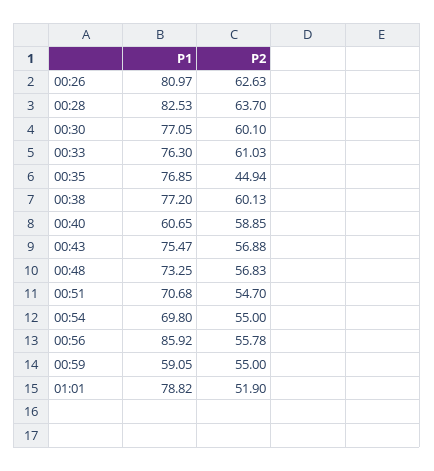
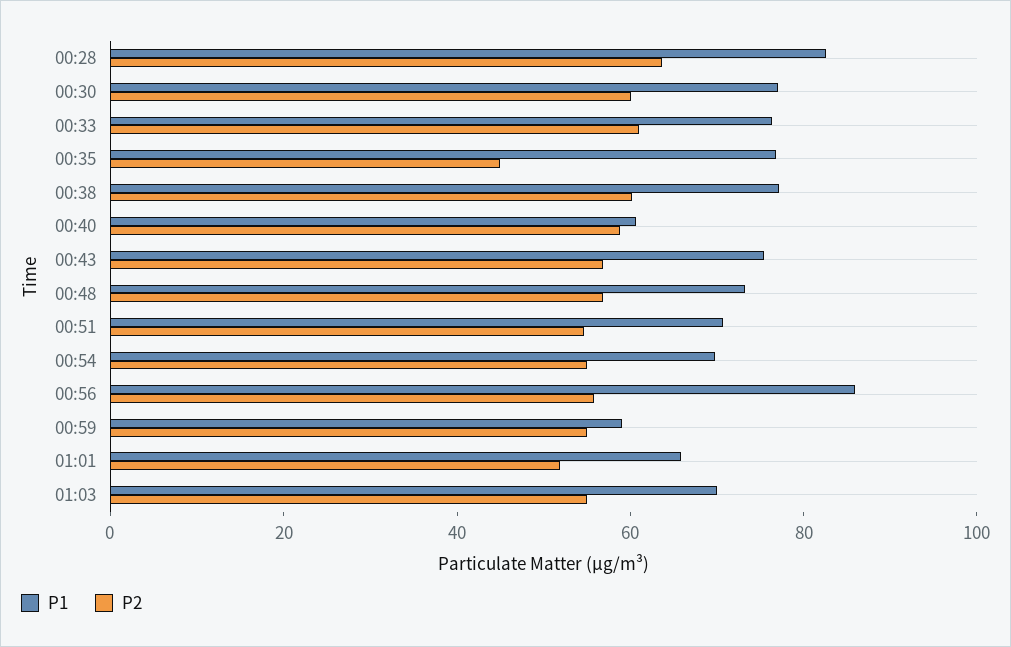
P1, 00:26: 80.97 -> none
P2, 00:26: 62.63 -> none
P1, 01:01: 78.82 -> 65
P1, 01:03: none -> 70
P2, 01:03: none -> 55

